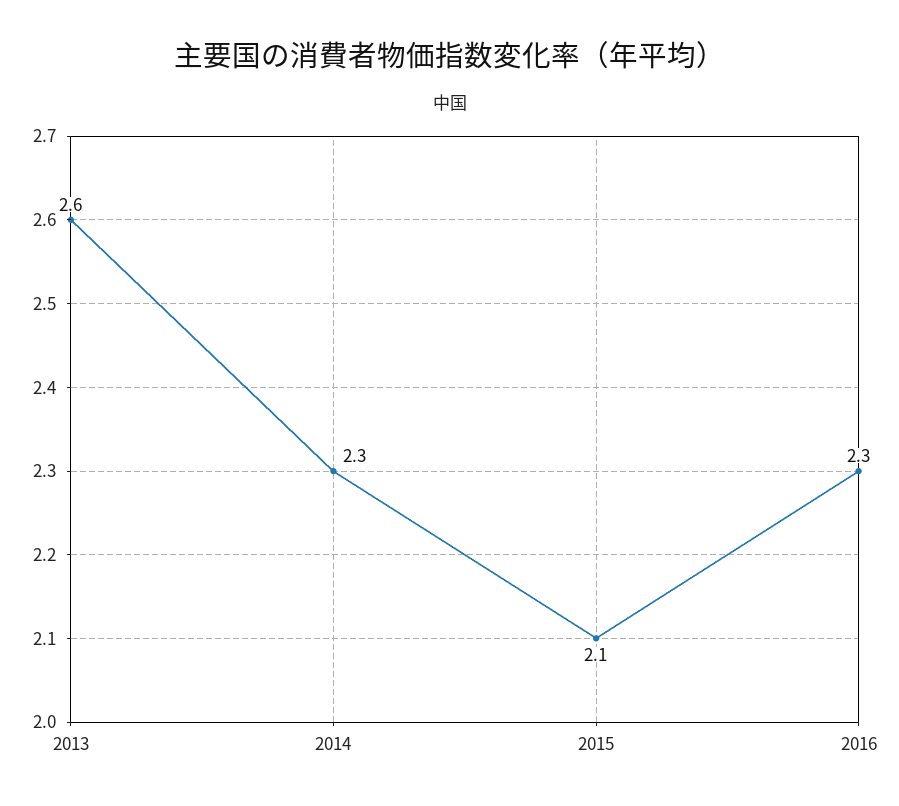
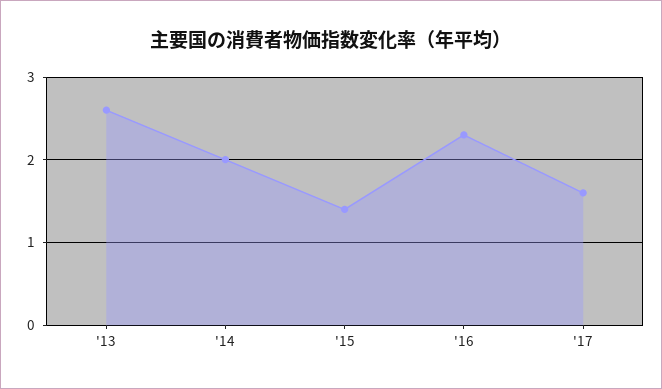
2014: 2.3 -> 2
2015: 2.1 -> 1.4
'17: none -> 1.6

